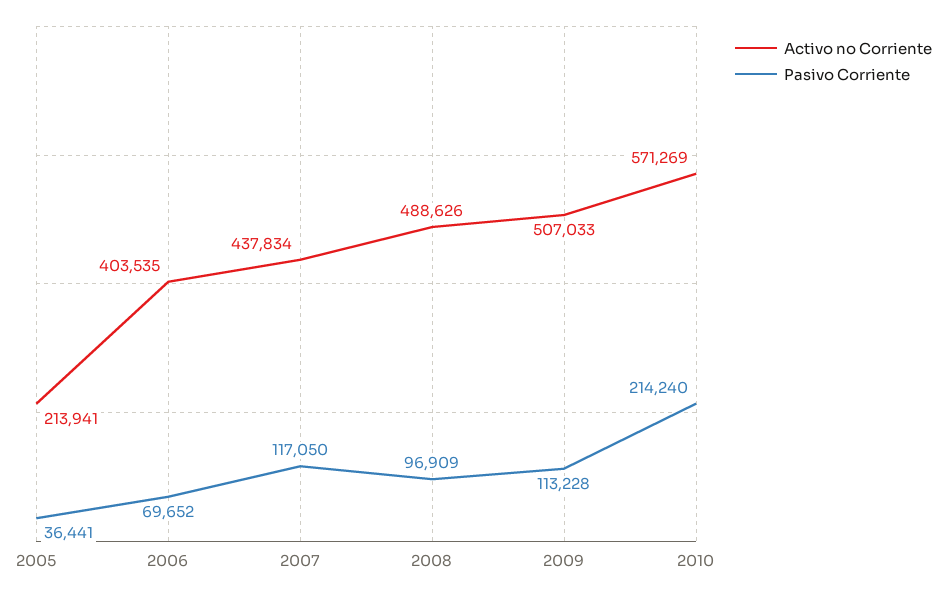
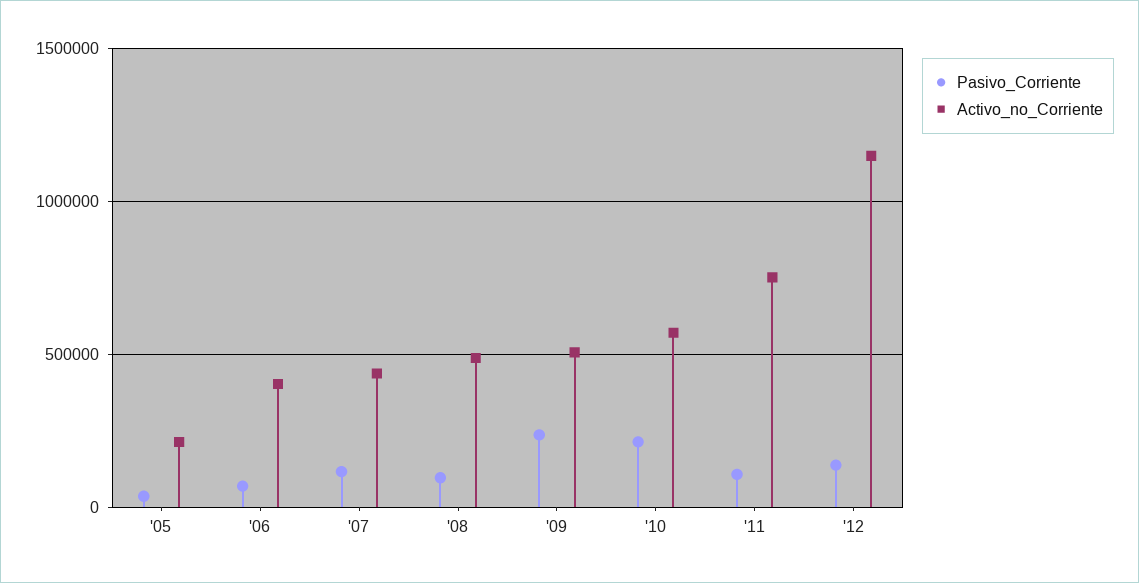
Pasivo Corriente, 2009: 113228 -> 250000
Pasivo Corriente, '11: none -> 100000
Activo no Corriente, '11: none -> 750000
Pasivo Corriente, '12: none -> 150000
Activo no Corriente, '12: none -> 1150000

